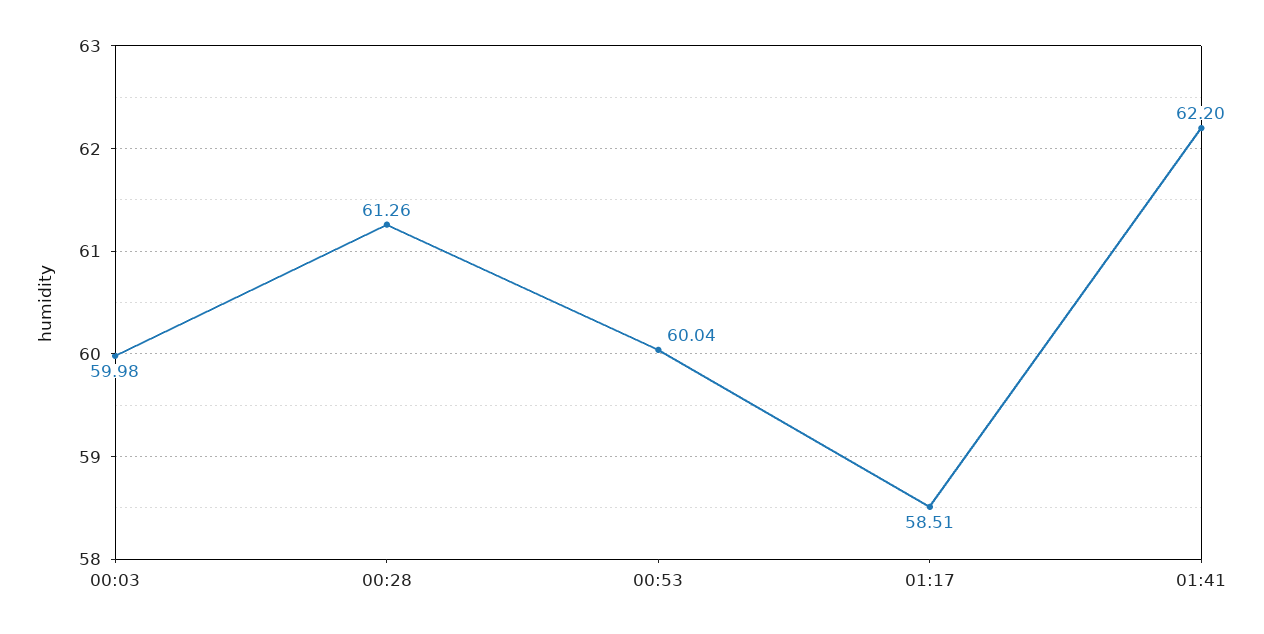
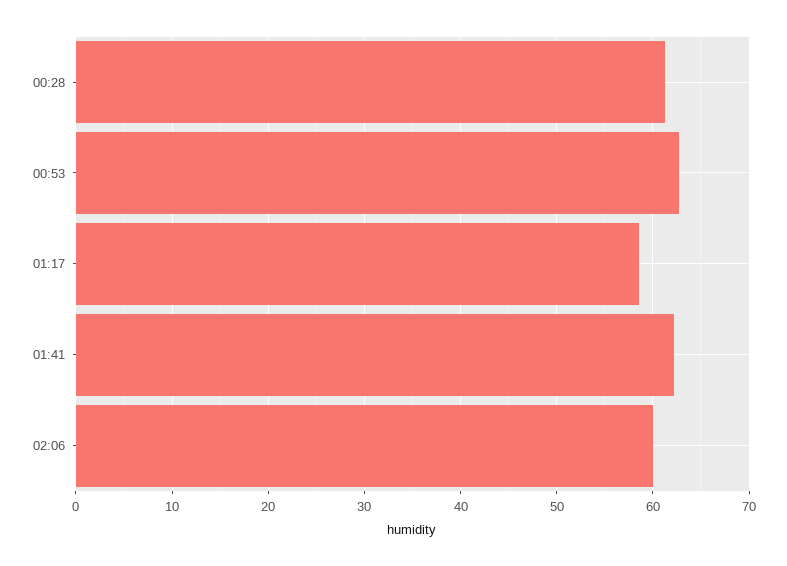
00:03: 59.98 -> none
00:53: 60.04 -> 63
02:06: none -> 60

